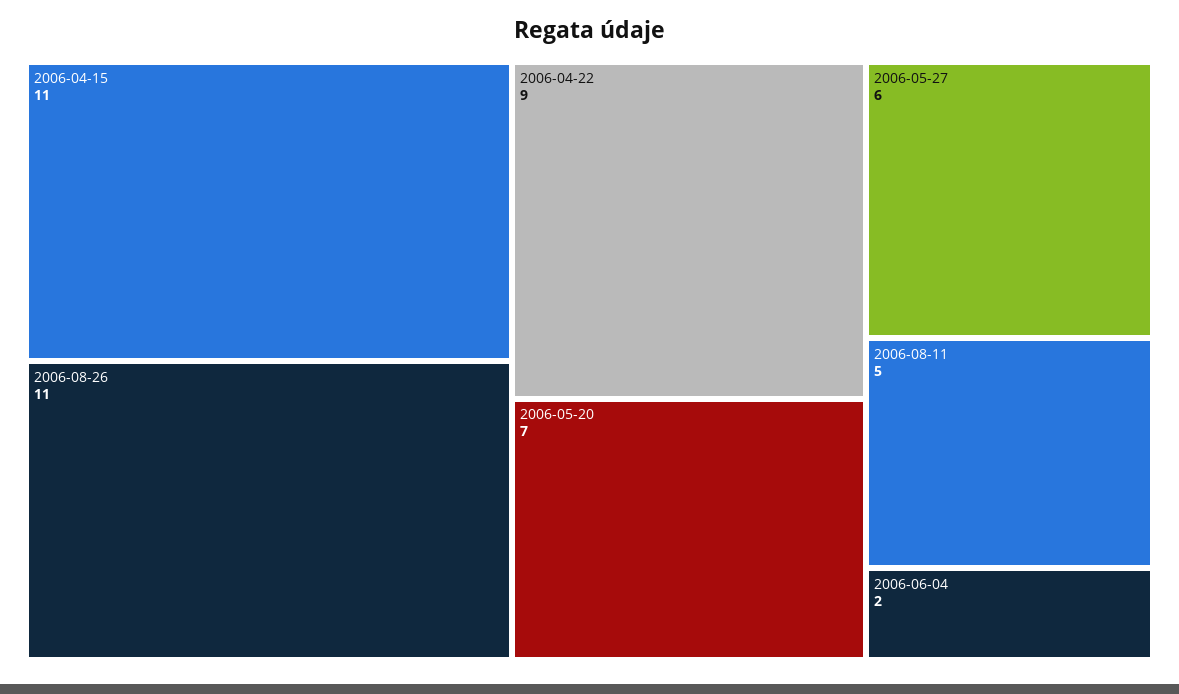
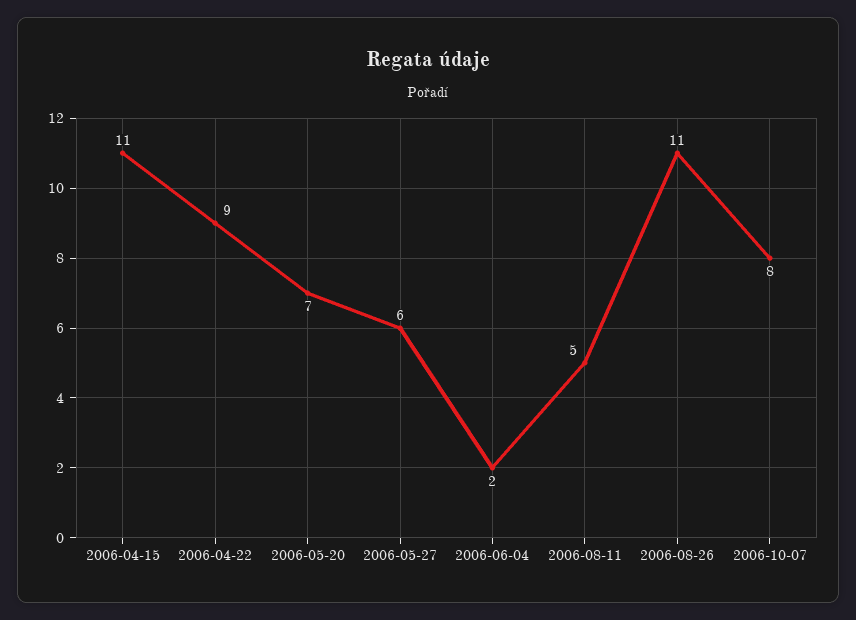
2006-10-07: none -> 8

